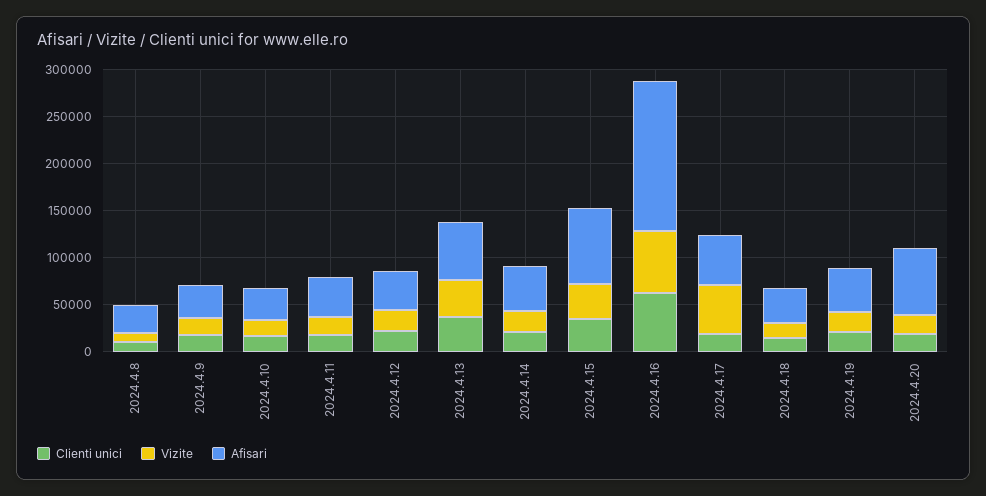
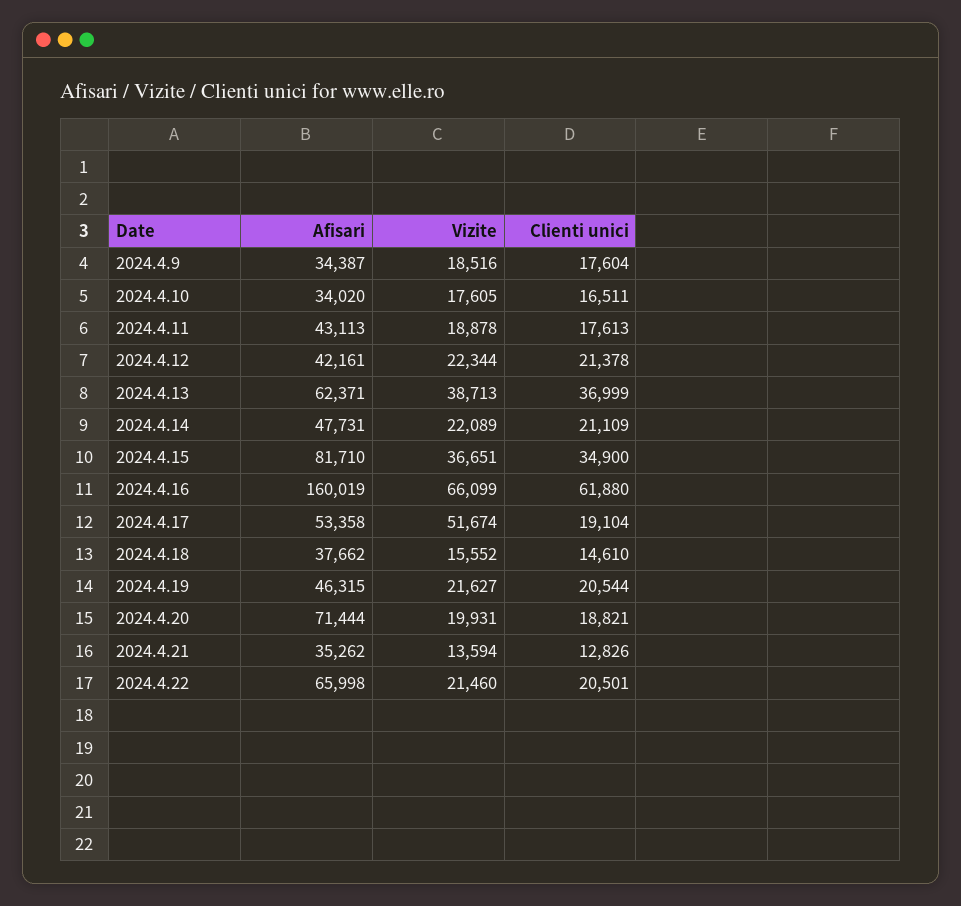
Clienti unici, 2024.4.8: 10000 -> none
Vizite, 2024.4.8: 10000 -> none
Afisari, 2024.4.8: 30000 -> none
Afisari, 2024.4.21: none -> 35262
Vizite, 2024.4.21: none -> 13594
Clienti unici, 2024.4.21: none -> 12826
Afisari, 2024.4.22: none -> 65998
Vizite, 2024.4.22: none -> 21460
Clienti unici, 2024.4.22: none -> 20501

